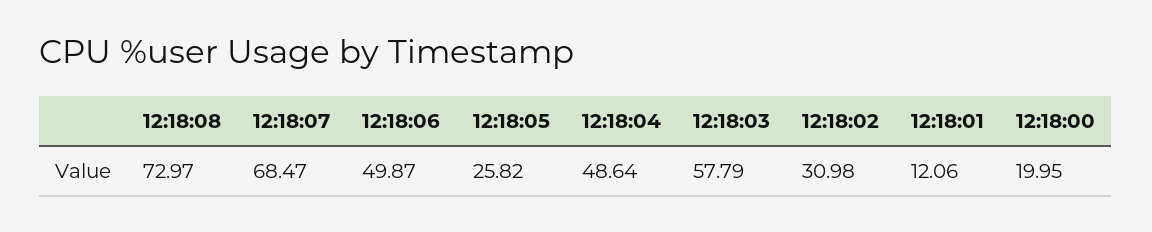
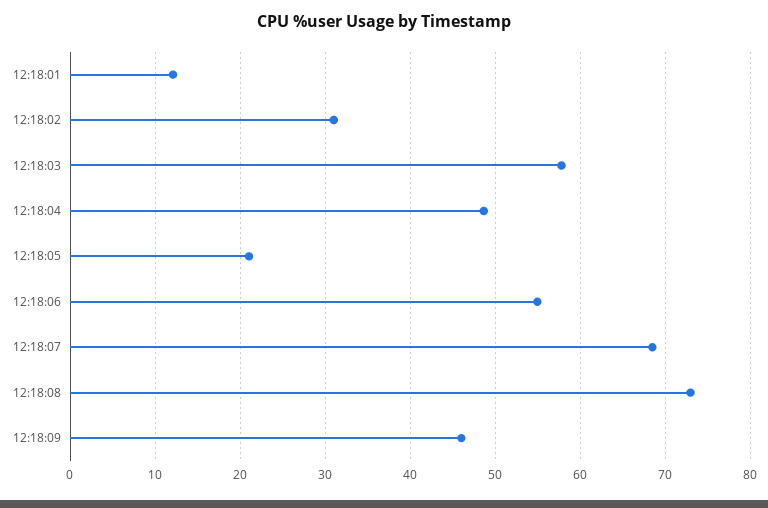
12:18:06: 49.87 -> 55
12:18:05: 25.82 -> 21
12:18:00: 19.95 -> none
12:18:09: none -> 46

